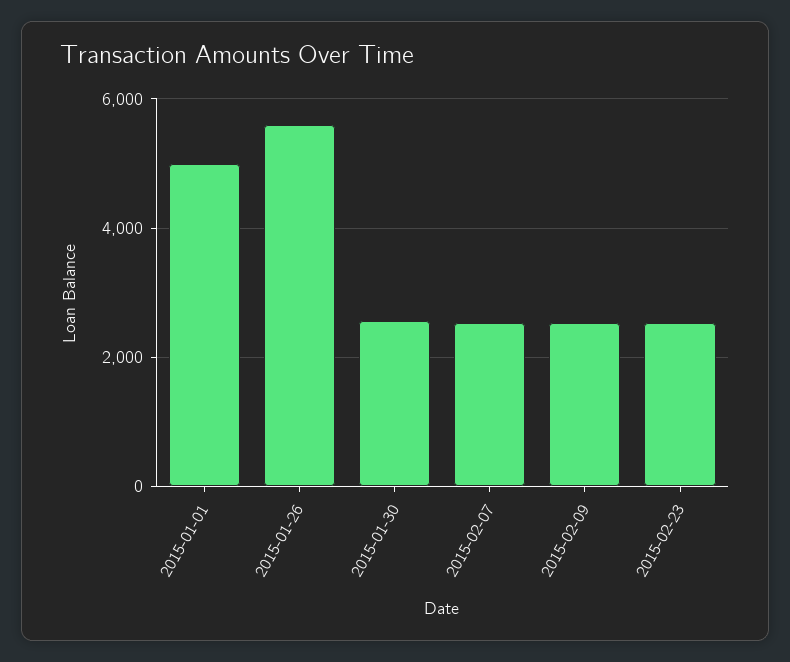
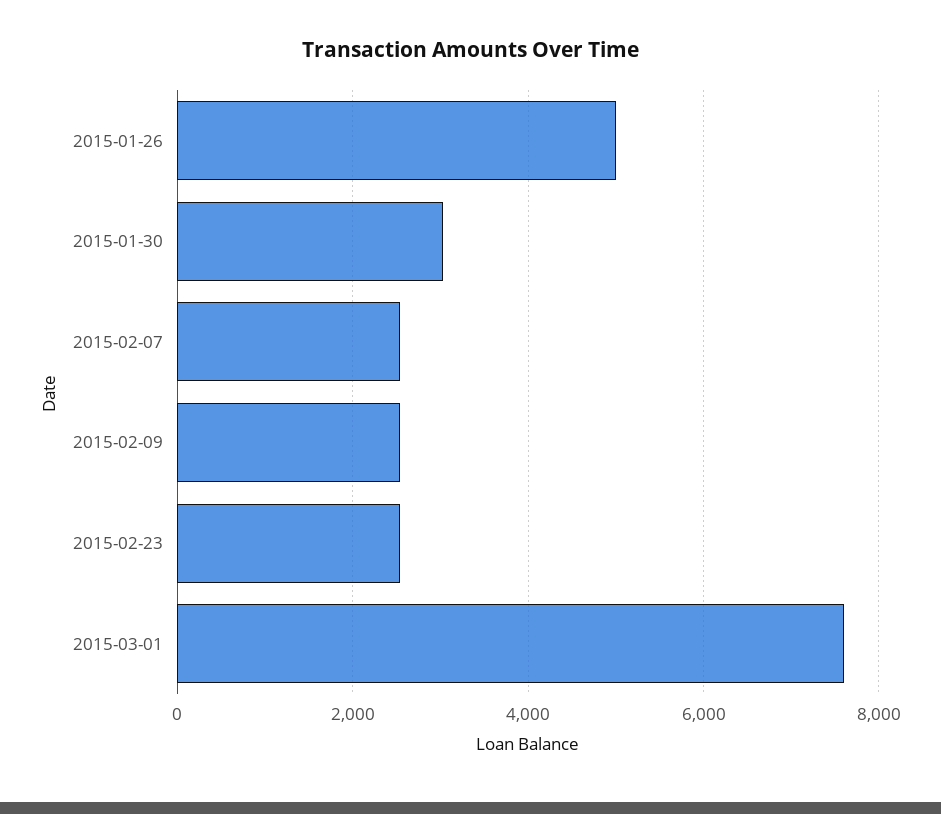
2015-01-01: 5000 -> none
2015-01-26: 5600 -> 5000
2015-01-30: 2600 -> 3000
2015-03-01: none -> 7600

